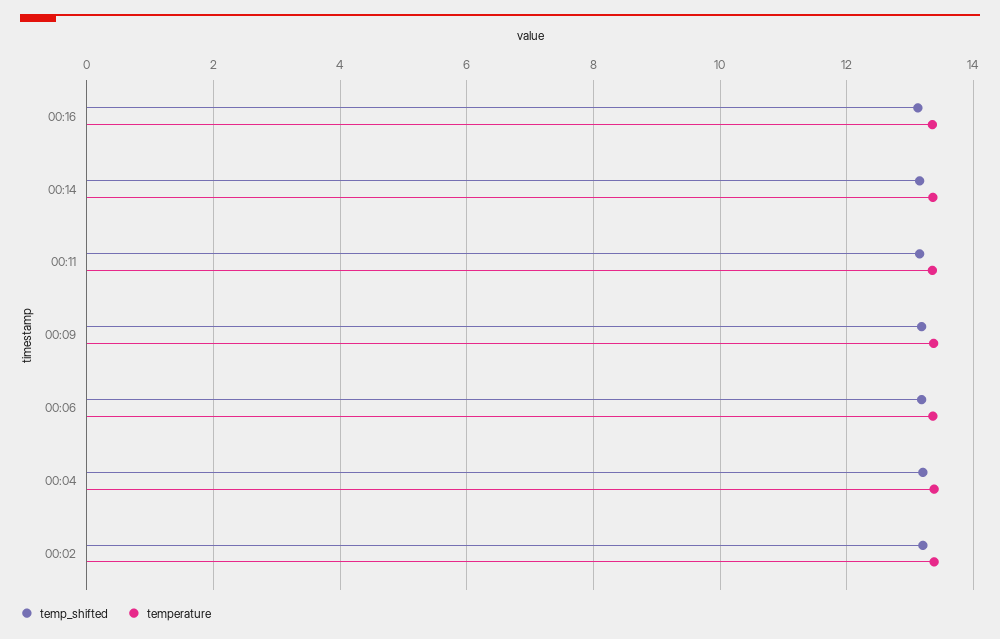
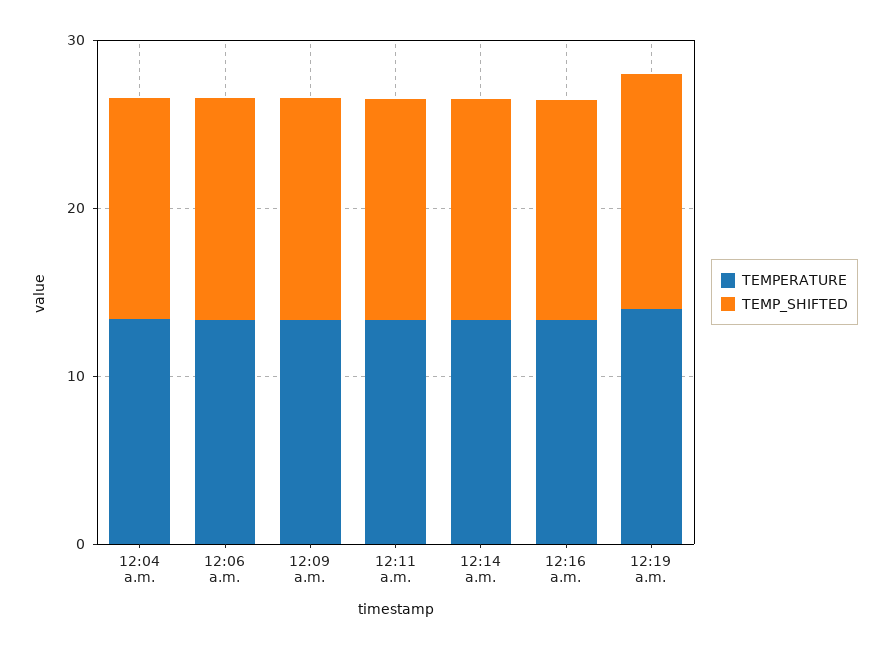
temp_shifted, 00:02: 13.2 -> none
temperature, 00:02: 13.4 -> none
temperature, 12:19 a.m.: none -> 14
temp_shifted, 12:19 a.m.: none -> 14

